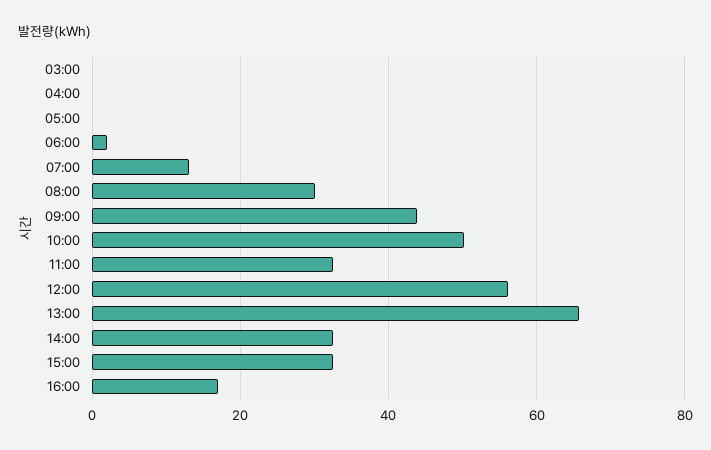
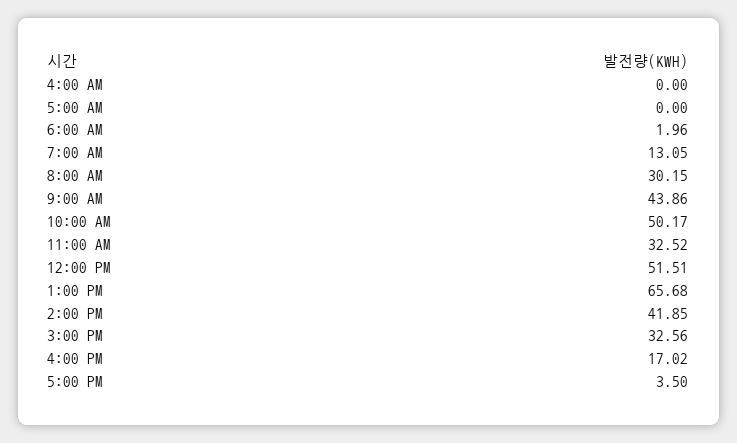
03:00: 0 -> none
12:00: 56 -> 51.51
14:00: 32 -> 41.85
5:00 PM: none -> 3.5

